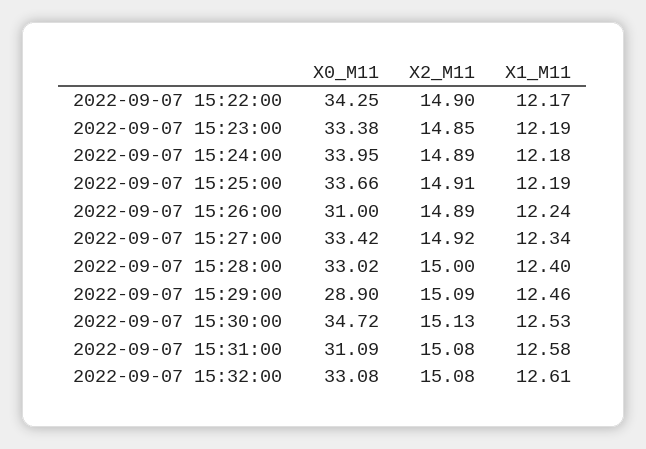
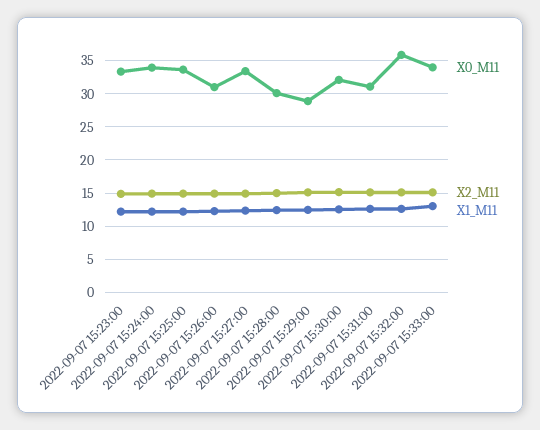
X0_M11, 2022-09-07 15:22:00: 34.25 -> none
X2_M11, 2022-09-07 15:22:00: 14.9 -> none
X1_M11, 2022-09-07 15:22:00: 12.17 -> none
X0_M11, 2022-09-07 15:28:00: 33.02 -> 30
X0_M11, 2022-09-07 15:30:00: 34.72 -> 32
X0_M11, 2022-09-07 15:32:00: 33.08 -> 36
X0_M11, 2022-09-07 15:33:00: none -> 34
X2_M11, 2022-09-07 15:33:00: none -> 15
X1_M11, 2022-09-07 15:33:00: none -> 13

